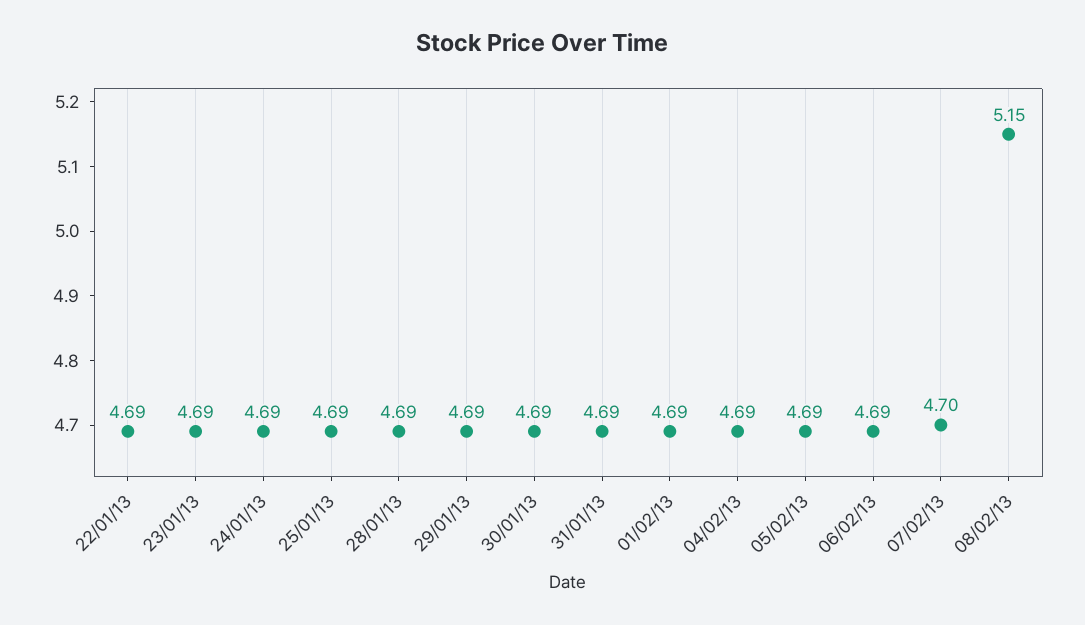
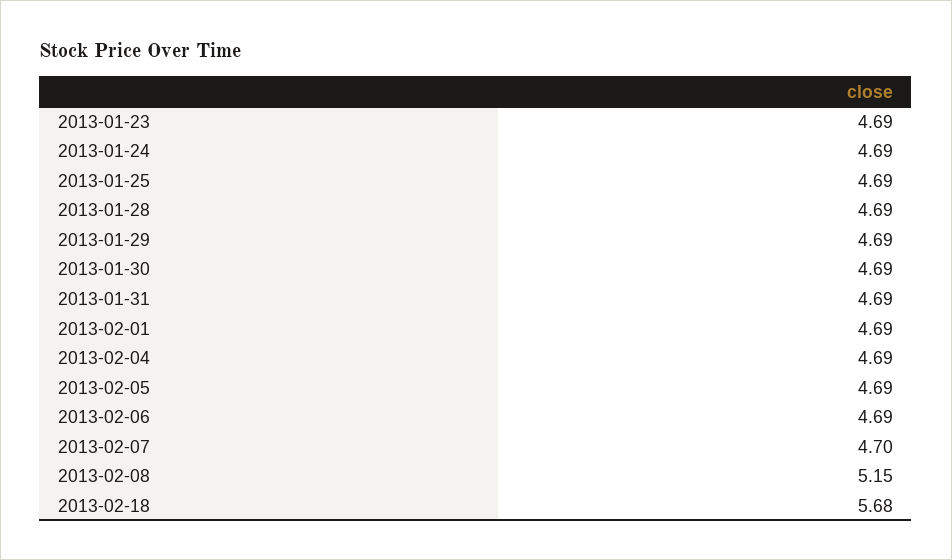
22/01/13: 4.69 -> none
2013-02-18: none -> 5.68

